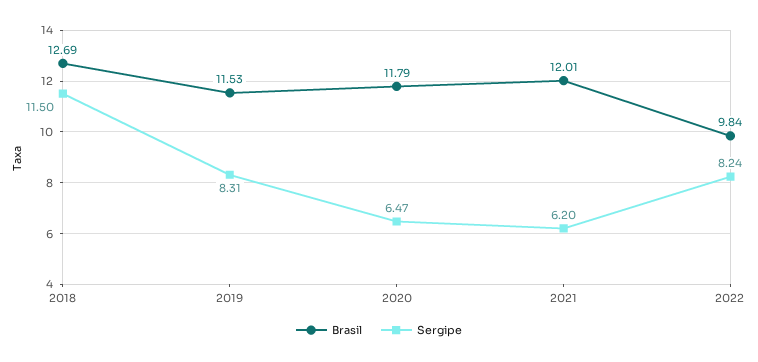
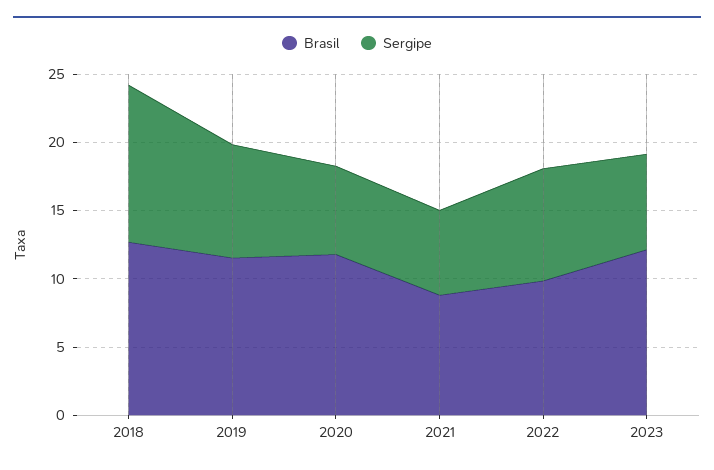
Brasil, 2021: 12.01 -> 9
Brasil, 2023: none -> 12
Sergipe, 2023: none -> 7

